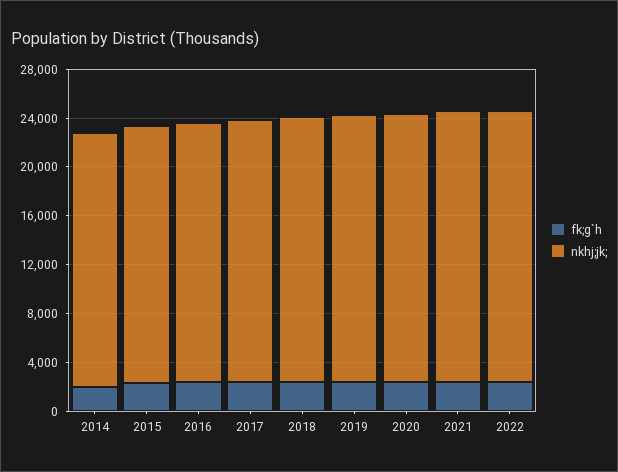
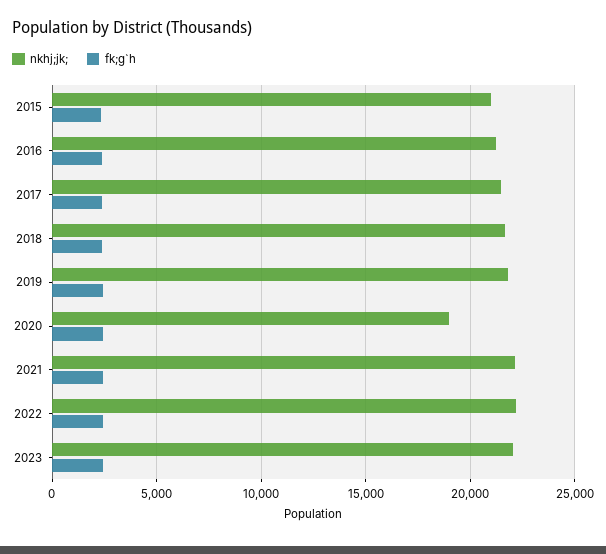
fk;g`h, 2014: 2000 -> none
nkhj;jk;, 2014: 21000 -> none
nkhj;jk;, 2020: 22000 -> 19000
nkhj;jk;, 2023: none -> 22000
fk;g`h, 2023: none -> 2500

